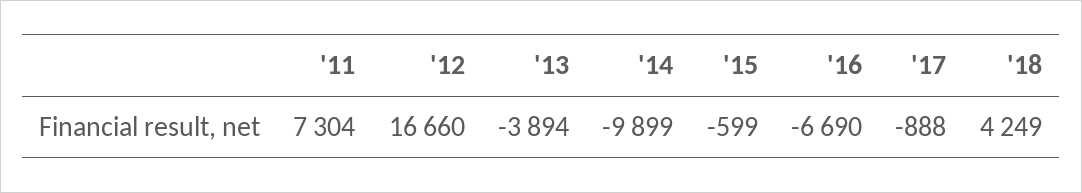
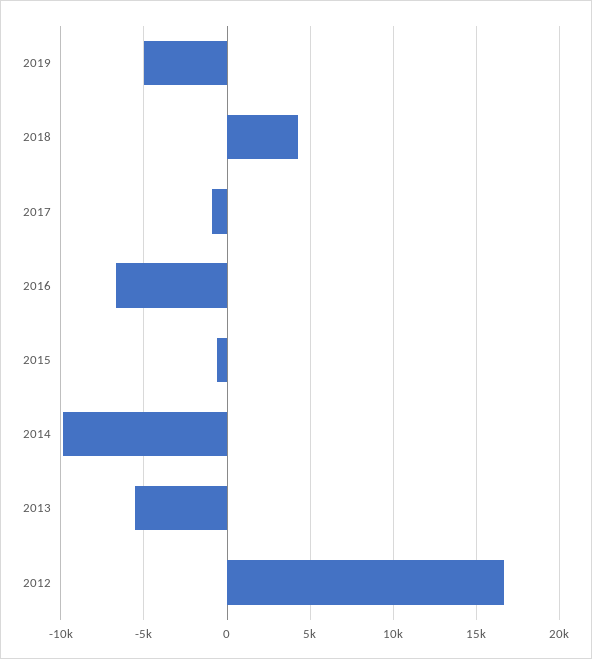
'11: 7304 -> none
'13: -3894 -> -5500
2019: none -> -5000

